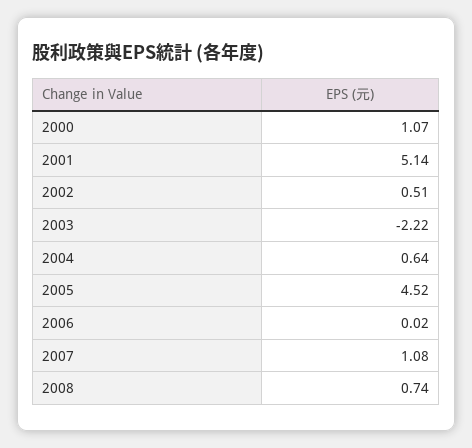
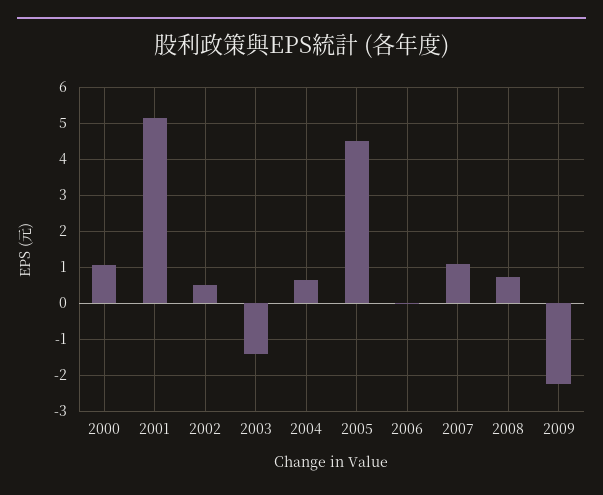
2003: -2.22 -> -1.4
2009: none -> -2.2

